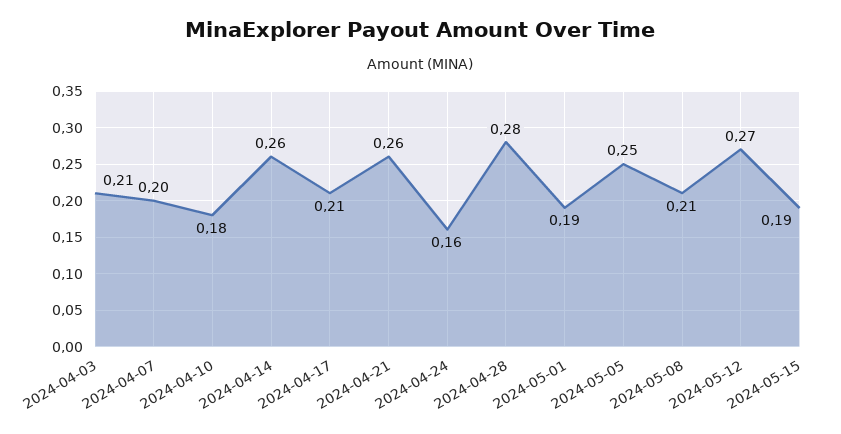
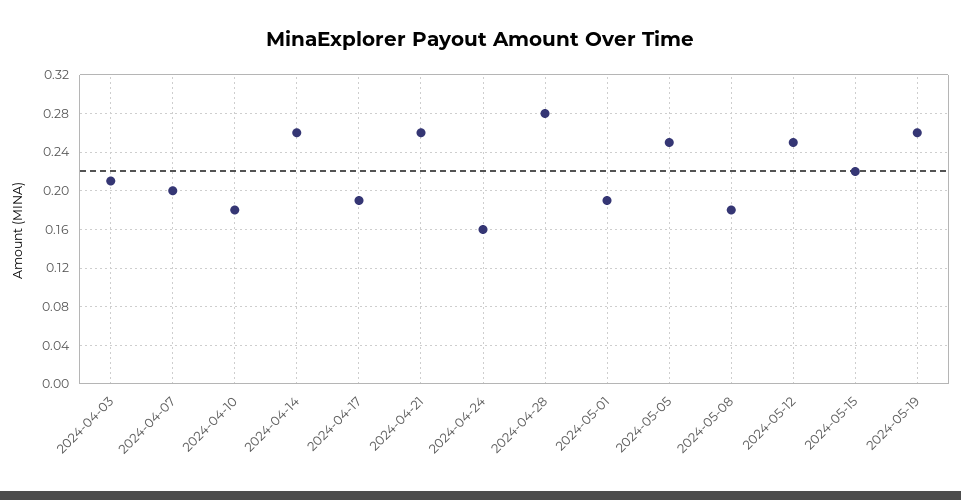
2024-04-17: 0.21 -> 0.19
2024-05-08: 0.21 -> 0.18
2024-05-12: 0.27 -> 0.25
2024-05-15: 0.19 -> 0.22
2024-05-19: none -> 0.26

